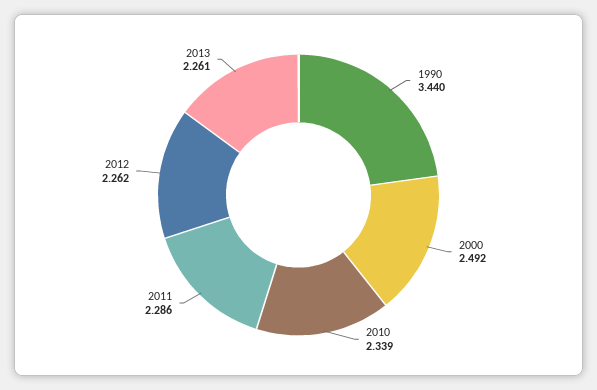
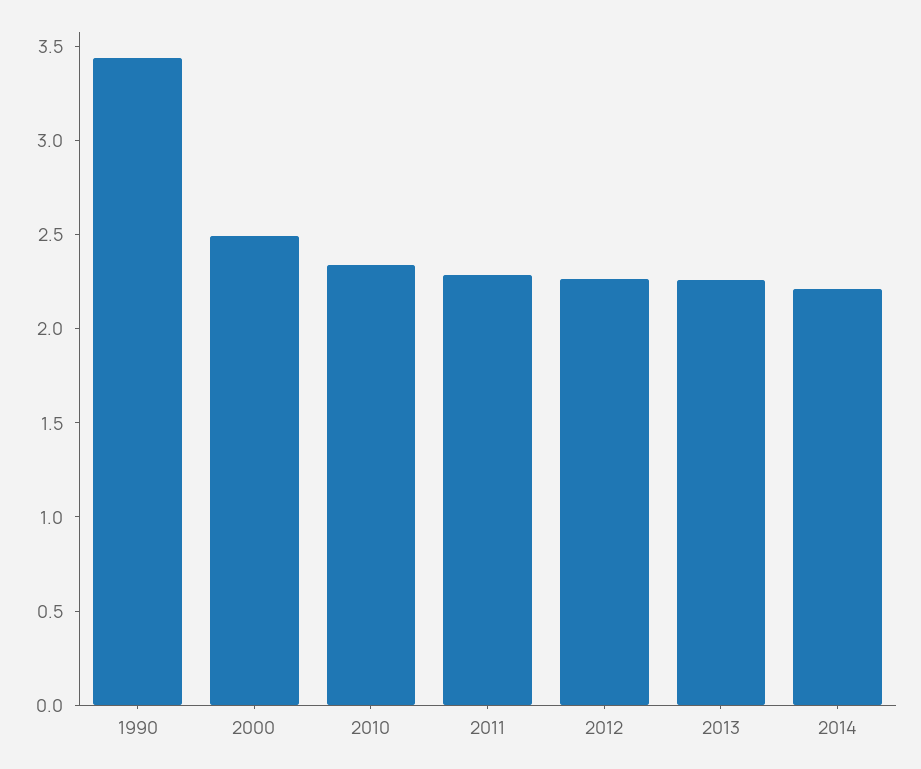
2014: none -> 2.2

